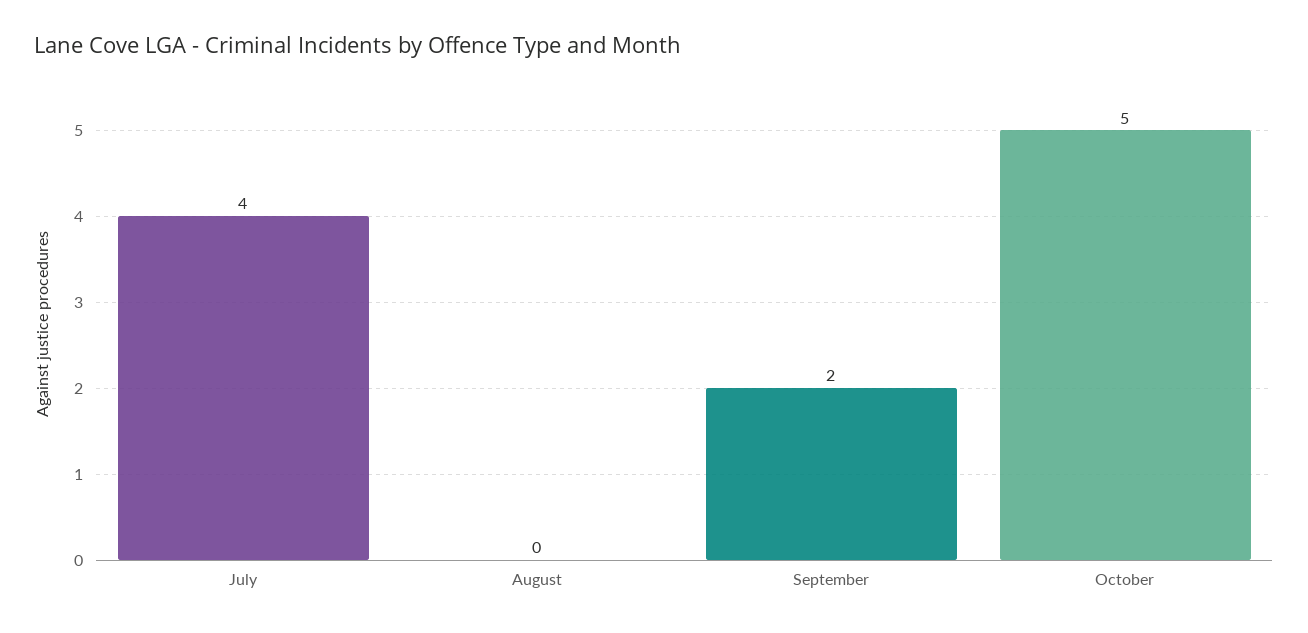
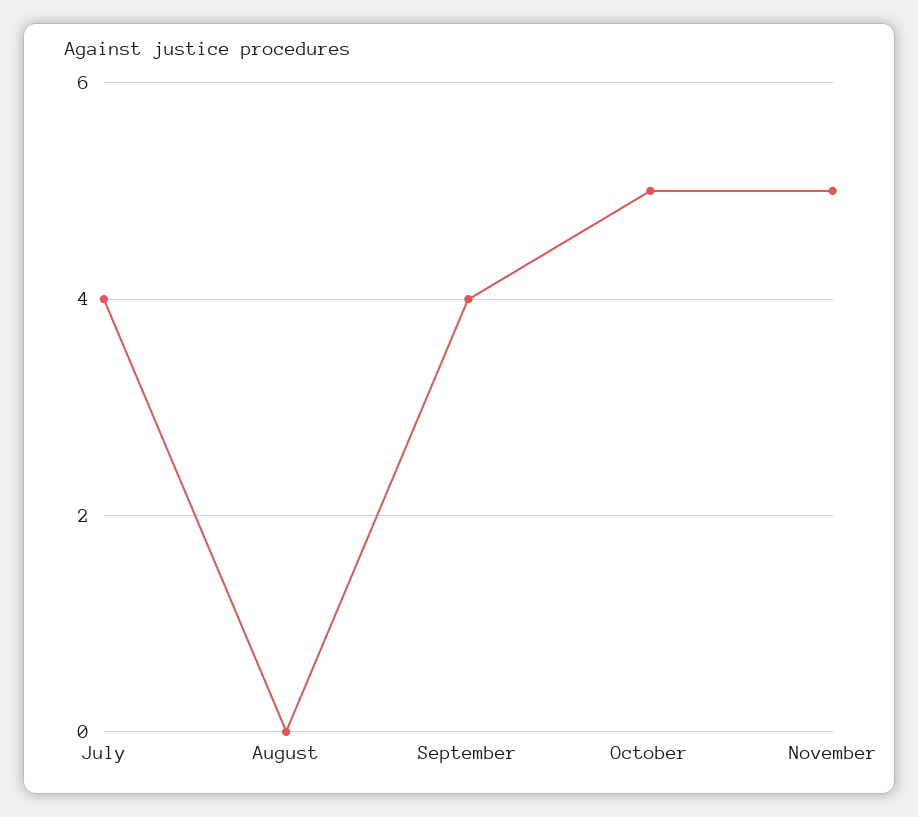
September: 2 -> 4
November: none -> 5

